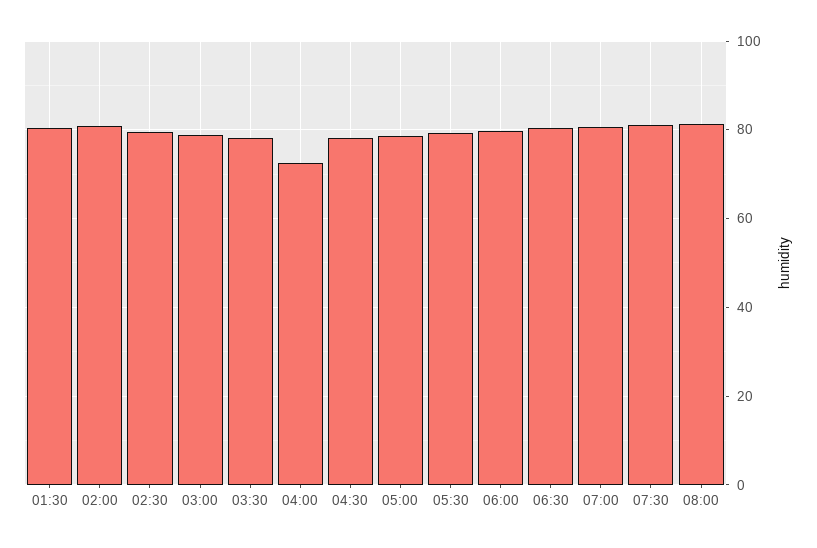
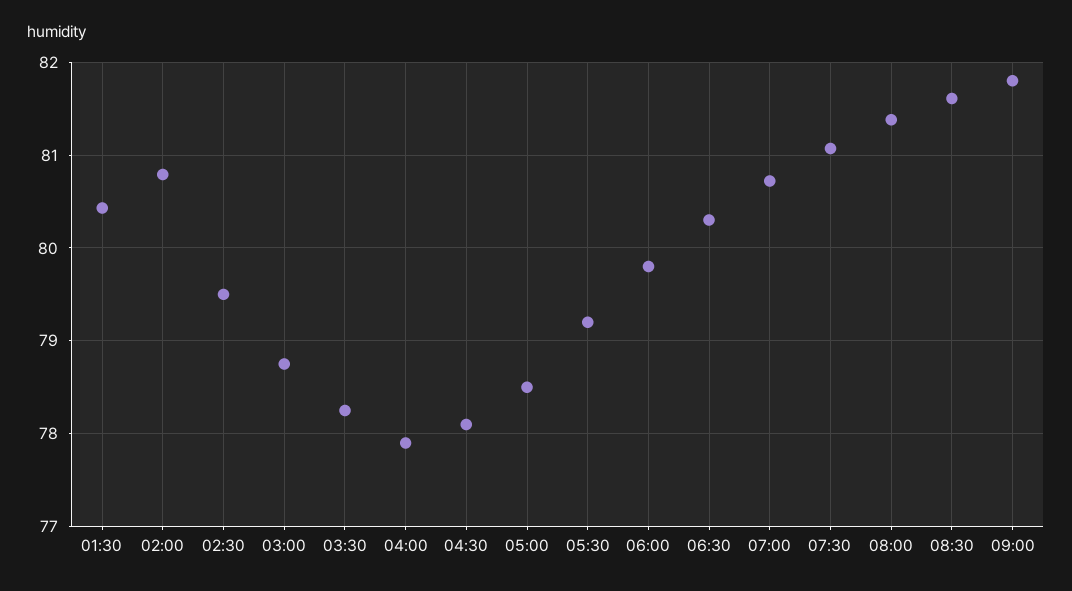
04:00: 72 -> 77.9
08:30: none -> 81.6
09:00: none -> 81.8

